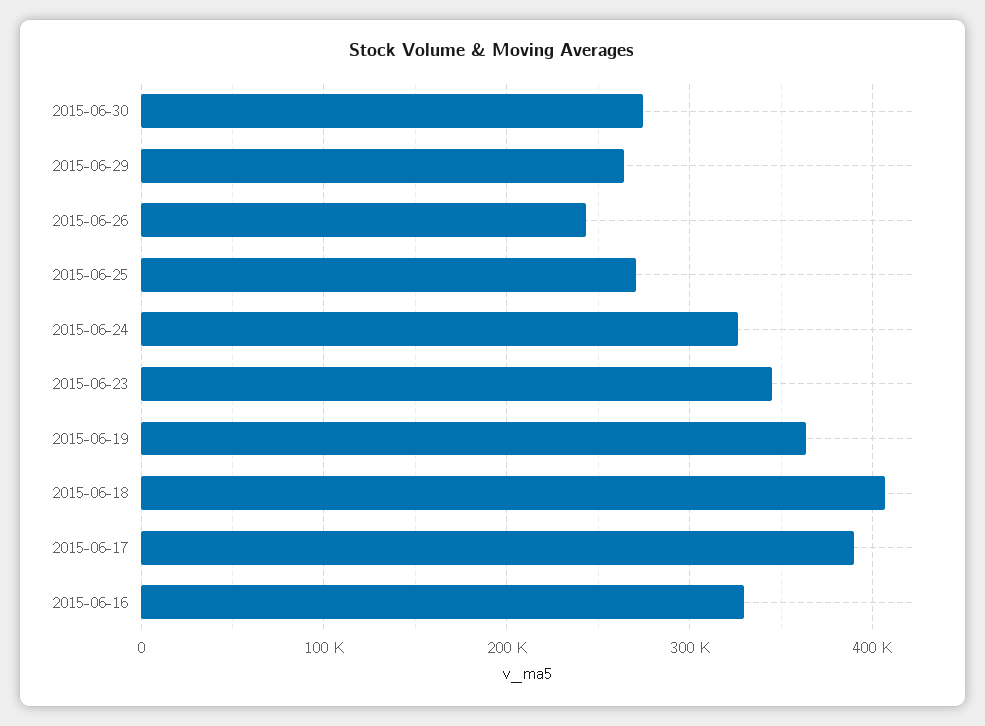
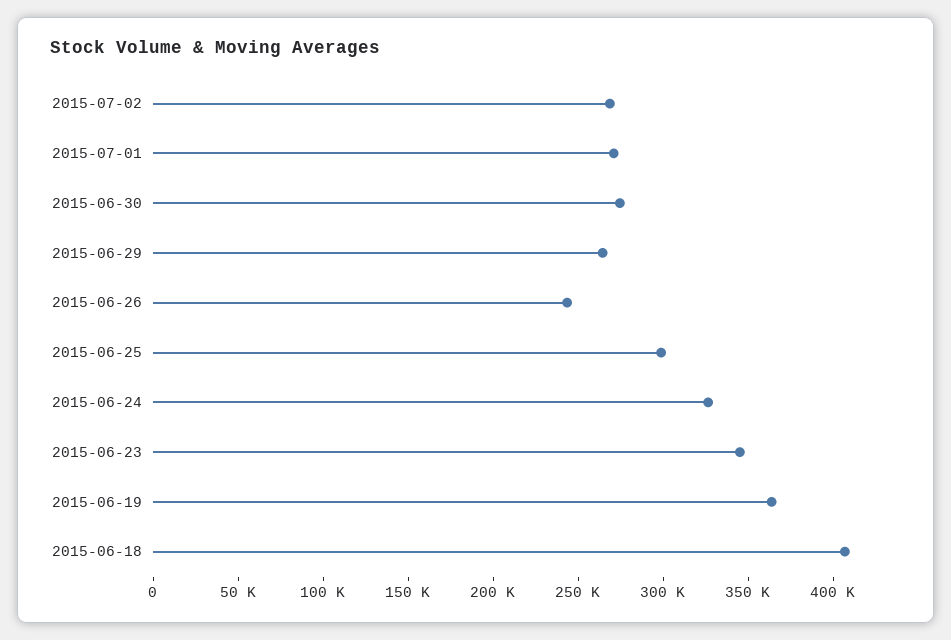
2015-06-25: 270000 -> 300000
2015-06-17: 390000 -> none
2015-06-16: 330000 -> none
2015-07-02: none -> 270000
2015-07-01: none -> 270000

